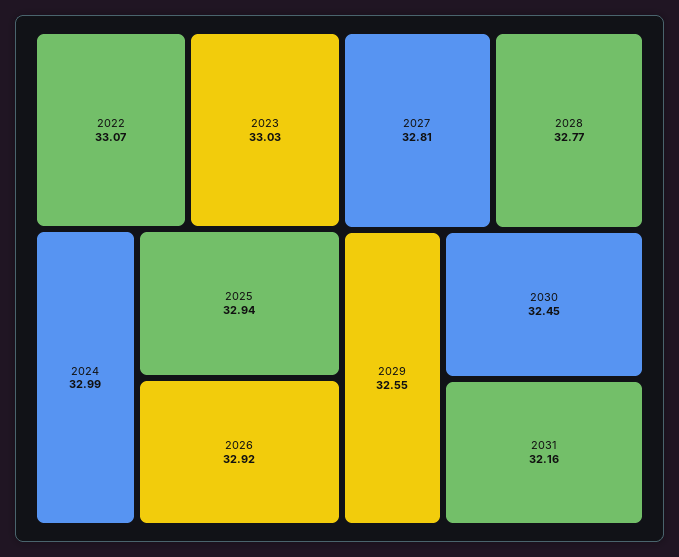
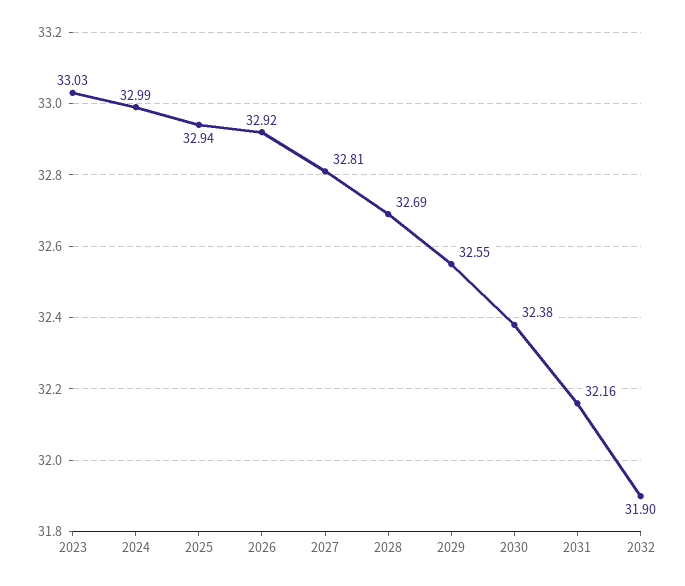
2022: 33.07 -> none
2028: 32.77 -> 32.69
2030: 32.45 -> 32.38
2032: none -> 31.9

